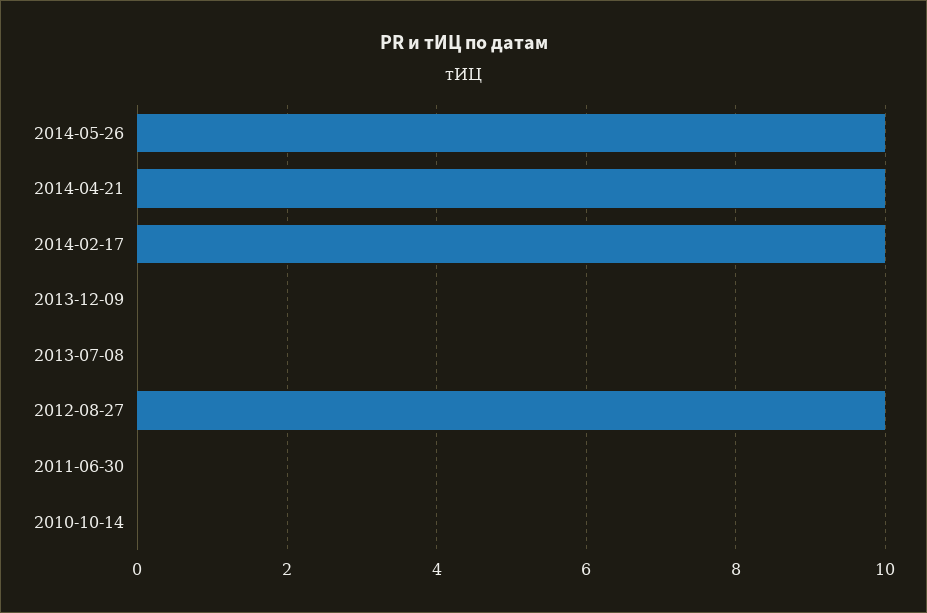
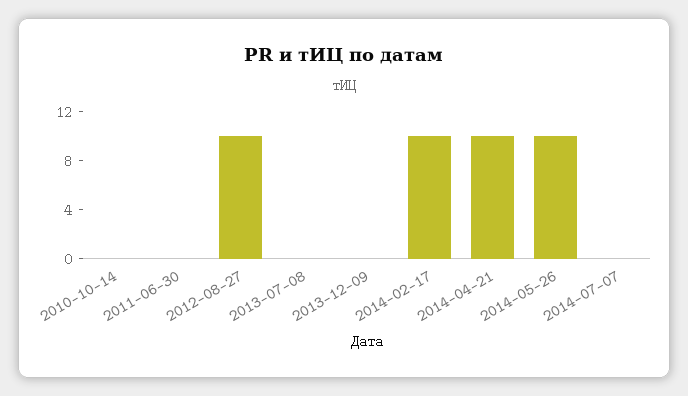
2014-07-07: none -> 0

